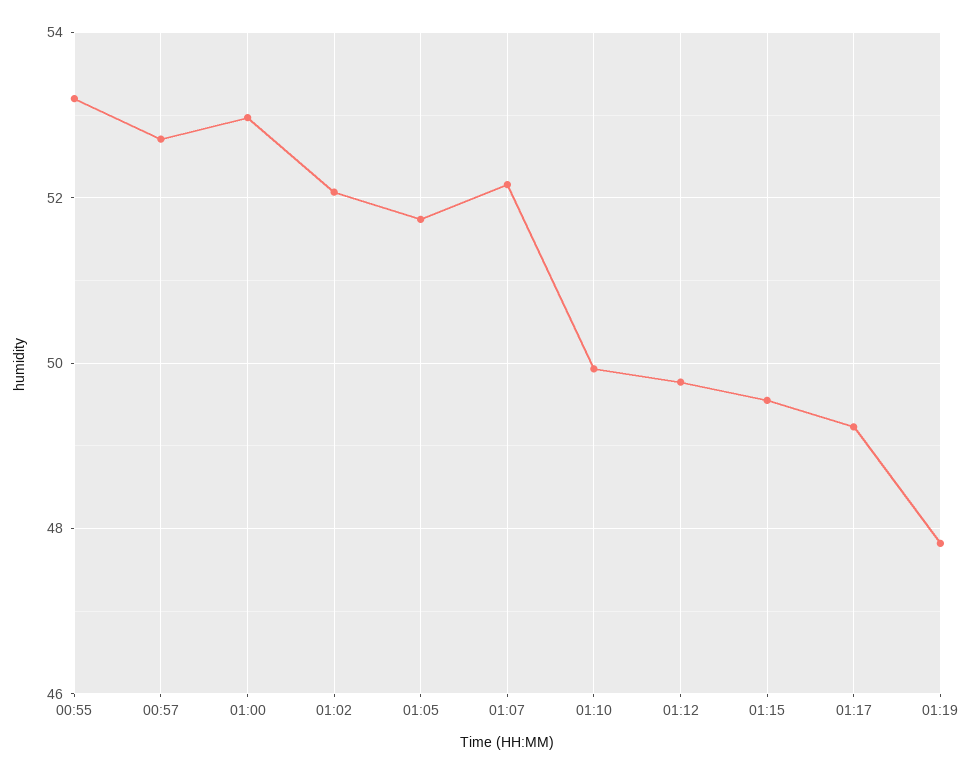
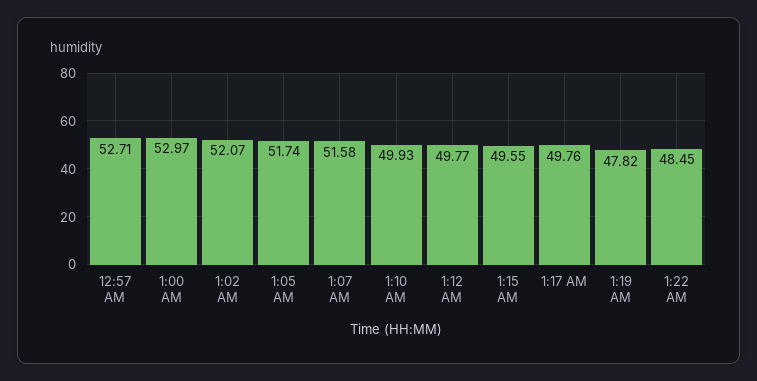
00:55: 53.2 -> none
01:07: 52.2 -> 51.58
01:17: 49.2 -> 49.76
1:22 AM: none -> 48.45

